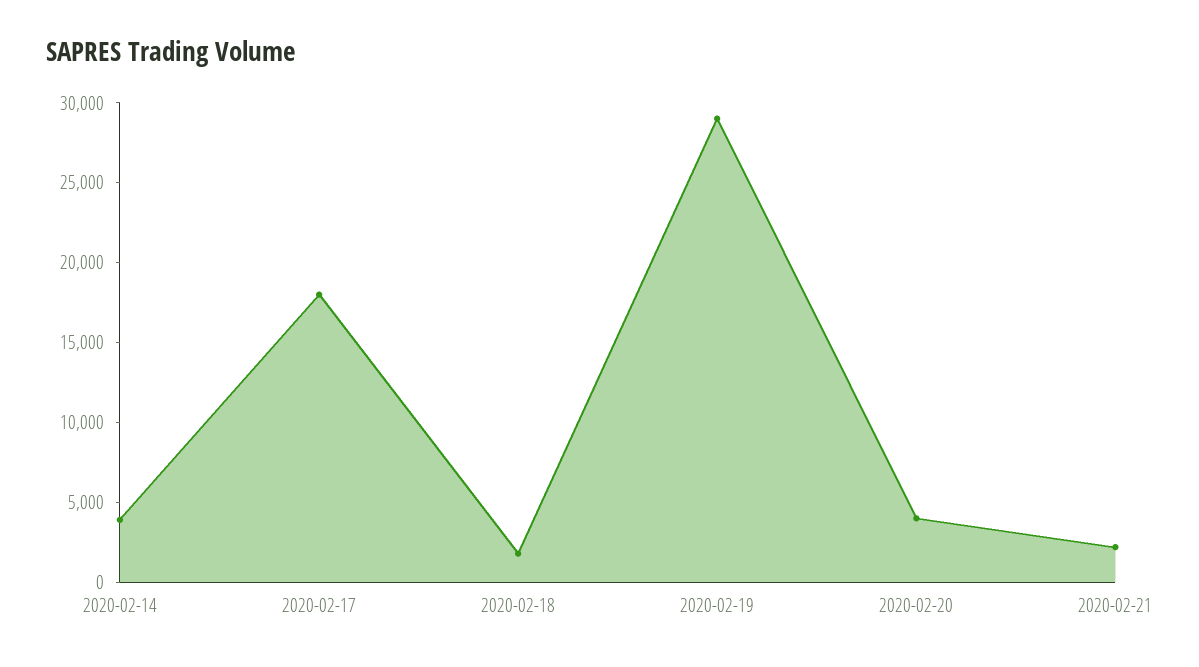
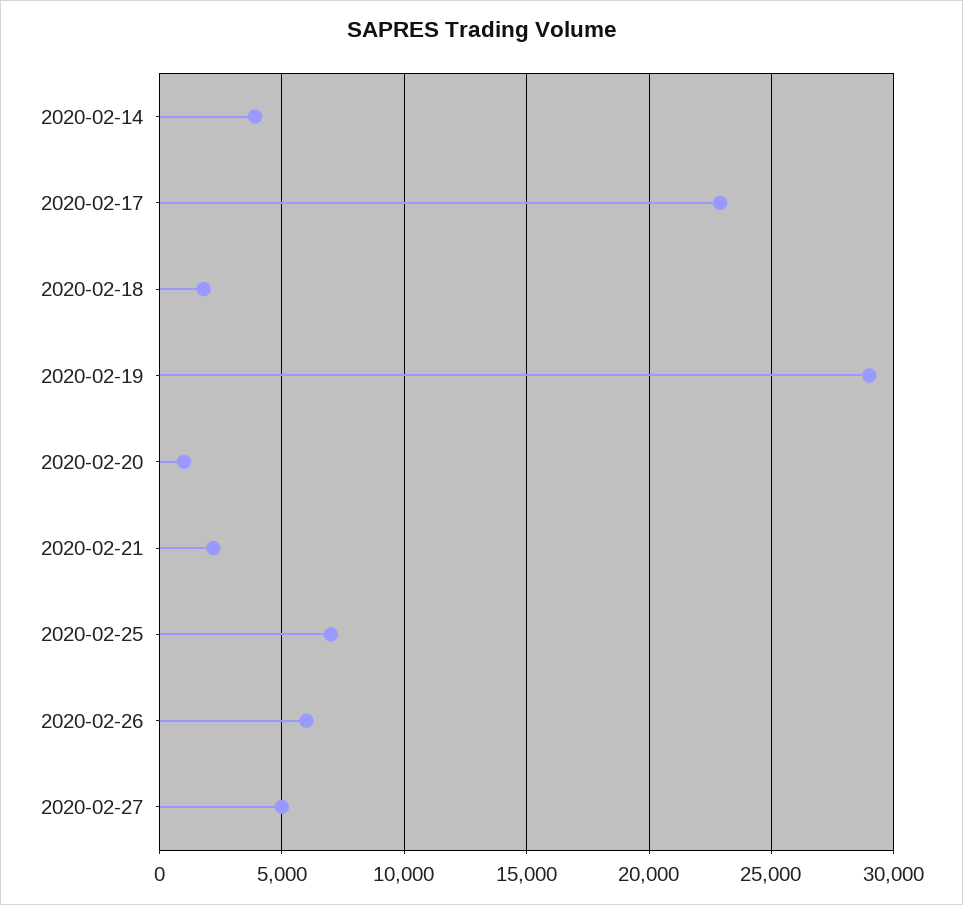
2020-02-17: 18000 -> 23000
2020-02-20: 4000 -> 1000
2020-02-25: none -> 7000
2020-02-26: none -> 6000
2020-02-27: none -> 5000

